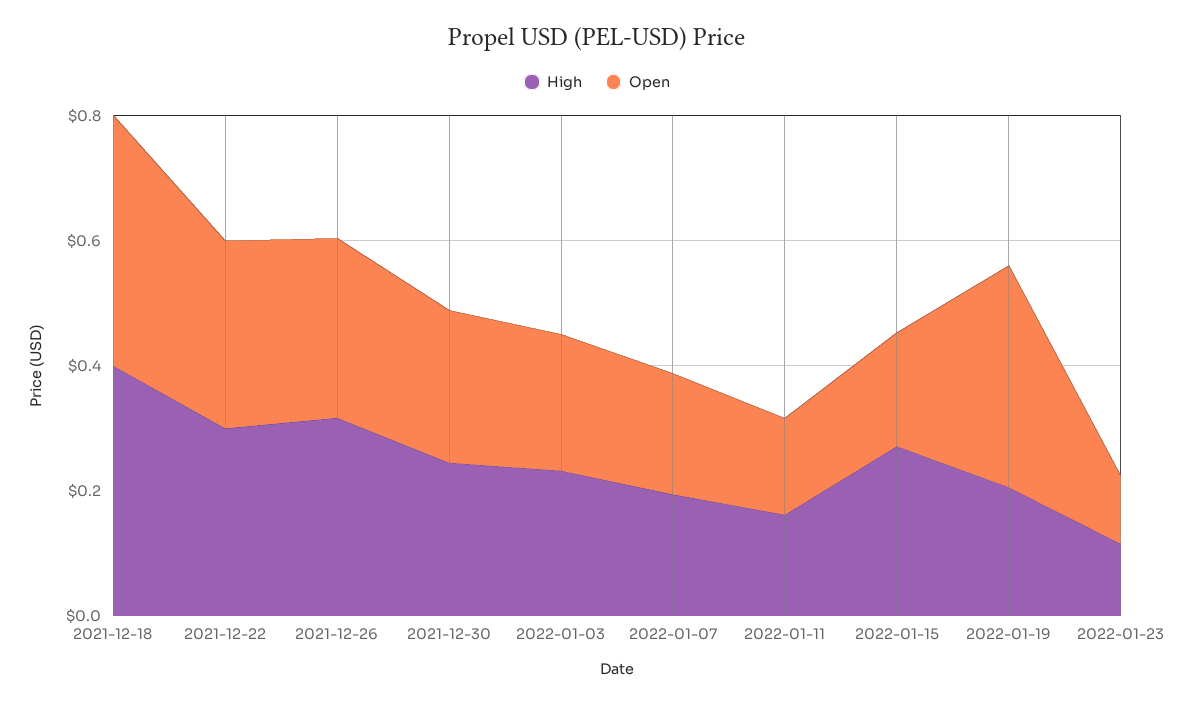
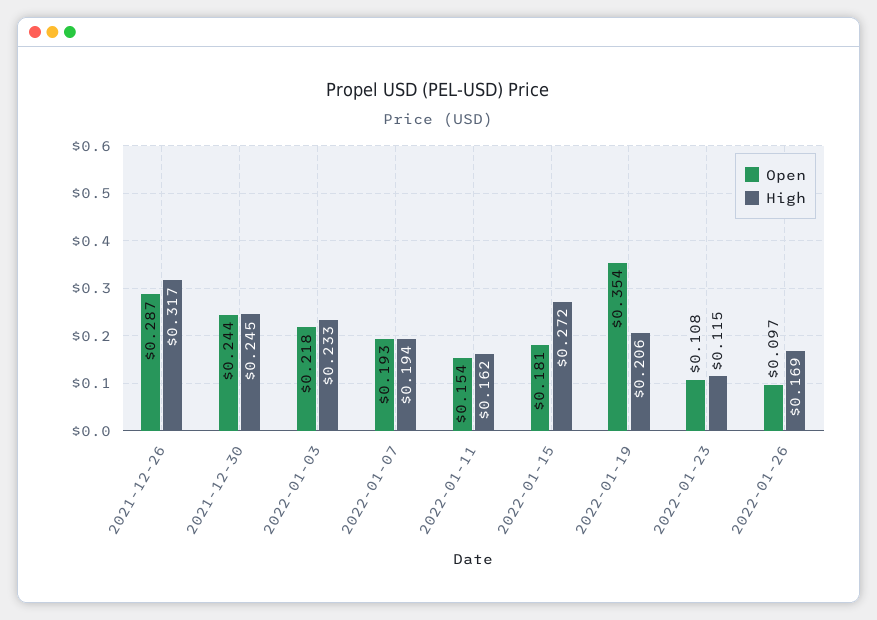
High, 2021-12-18: 0.4 -> none
Open, 2021-12-18: 0.4 -> none
High, 2021-12-22: 0.3 -> none
Open, 2021-12-22: 0.3 -> none
Open, 2022-01-26: none -> 0.097
High, 2022-01-26: none -> 0.169

